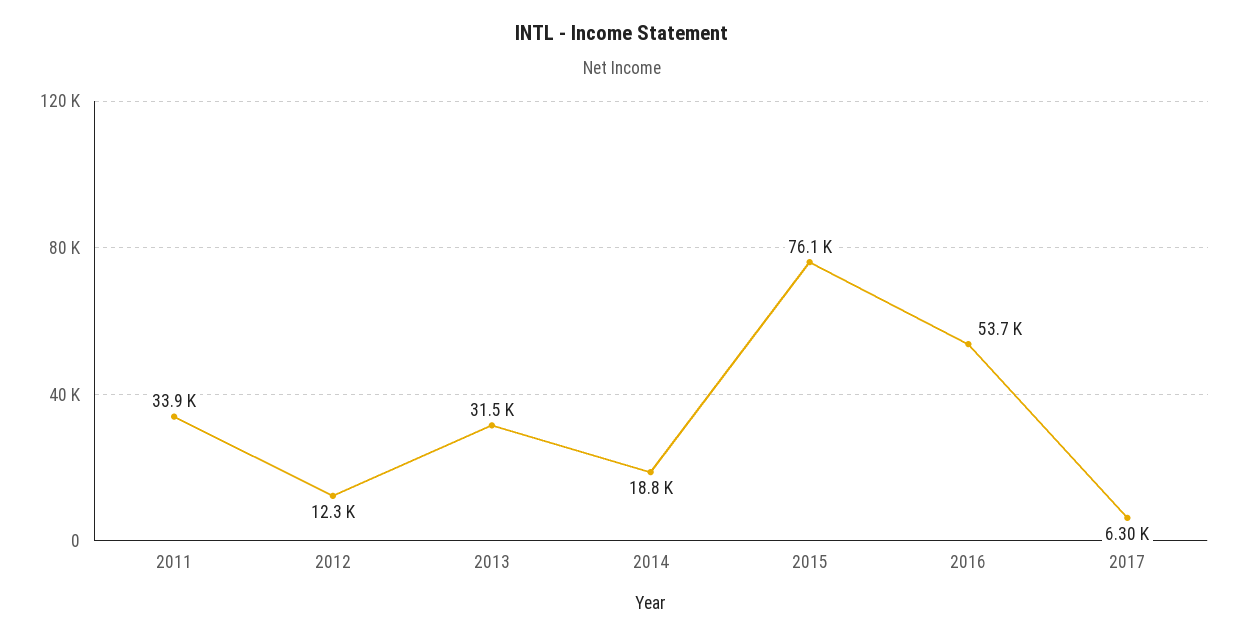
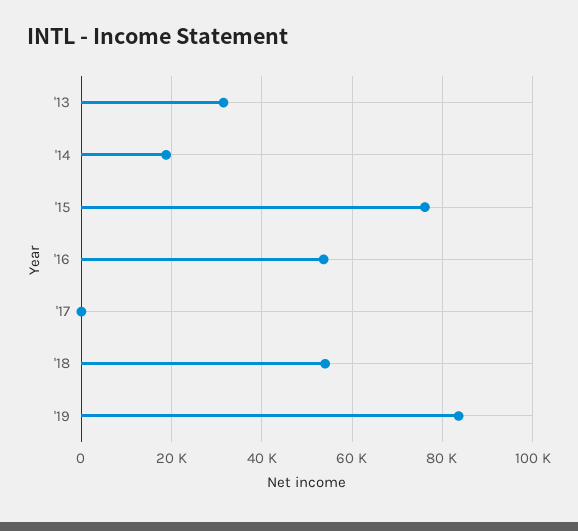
2011: 33900 -> none
2012: 12300 -> none
2017: 6300 -> 0
'18: none -> 54000
'19: none -> 84000

